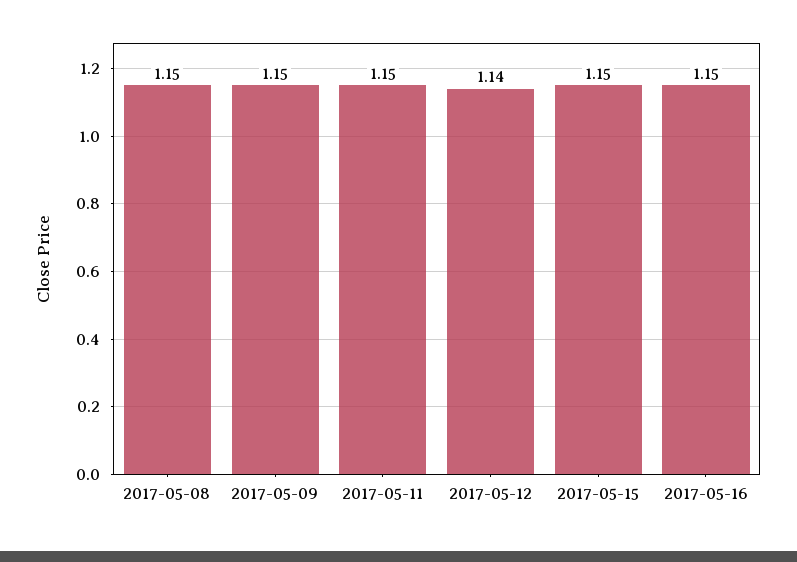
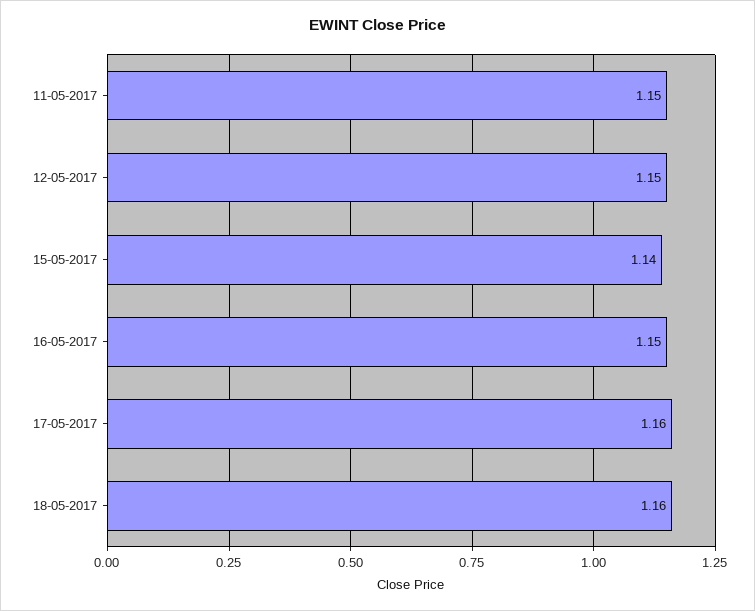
2017-05-08: 1.15 -> none
2017-05-09: 1.15 -> none
2017-05-12: 1.14 -> 1.15
2017-05-15: 1.15 -> 1.14
17-05-2017: none -> 1.16
18-05-2017: none -> 1.16

